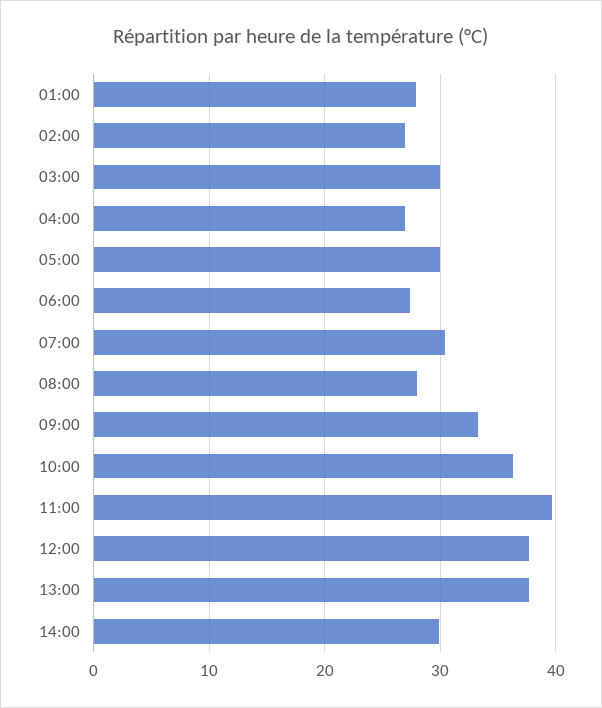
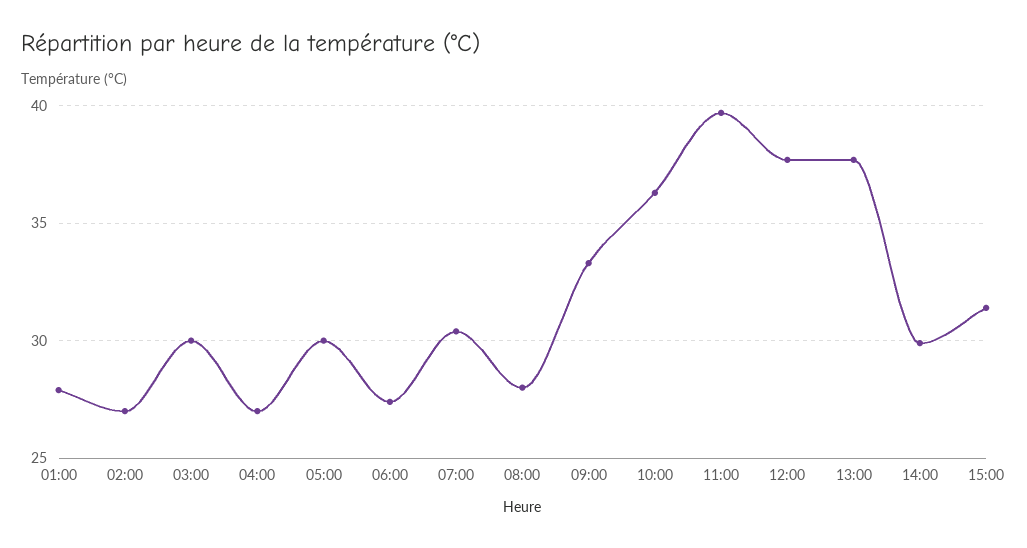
15:00: none -> 31.5

